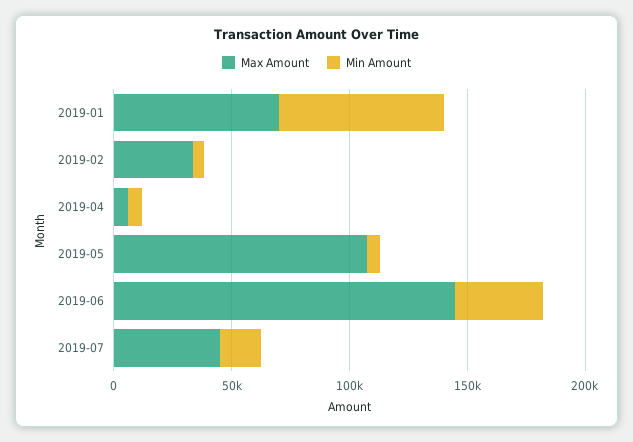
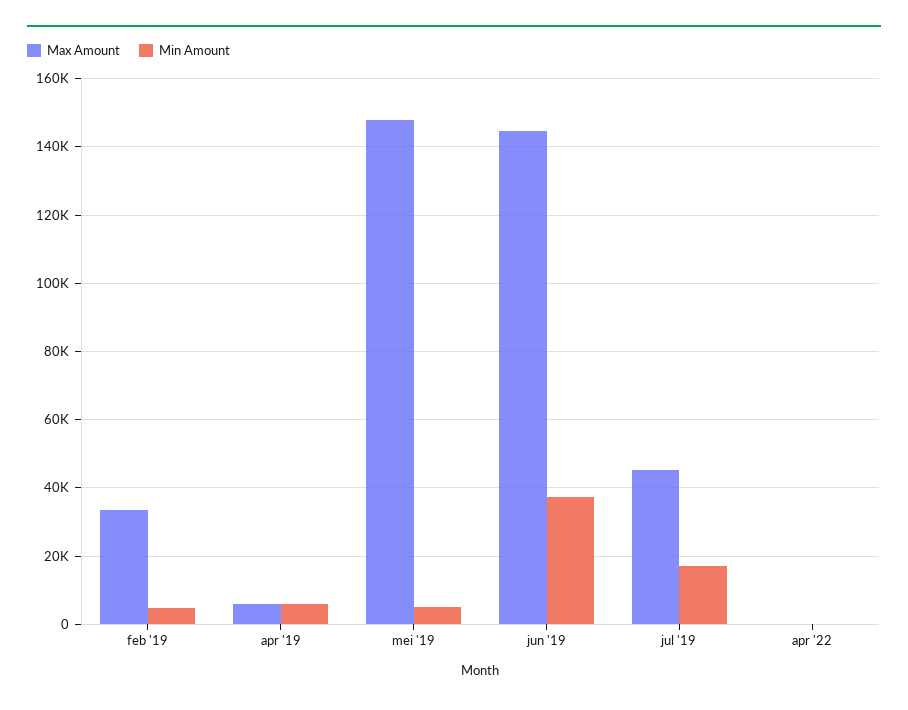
Max Amount, 2019-01: 70000 -> none
Min Amount, 2019-01: 70000 -> none
Max Amount, 2019-05: 110000 -> 148000
Max Amount, apr '22: none -> 0
Min Amount, apr '22: none -> 0

